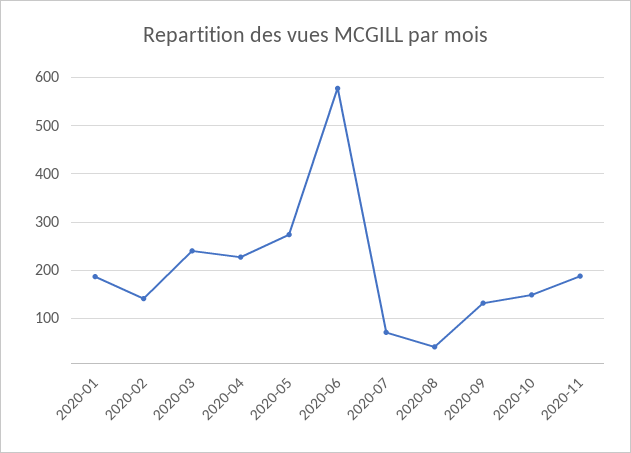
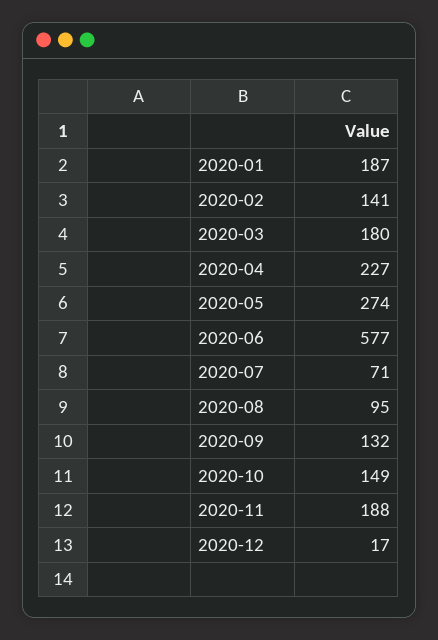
2020-03: 240 -> 180
2020-08: 40 -> 95
2020-12: none -> 17

